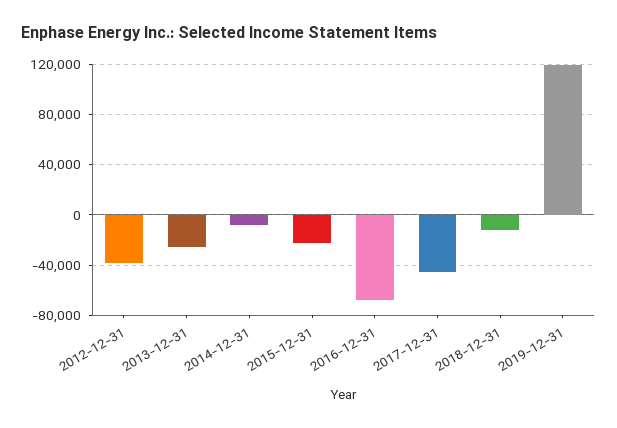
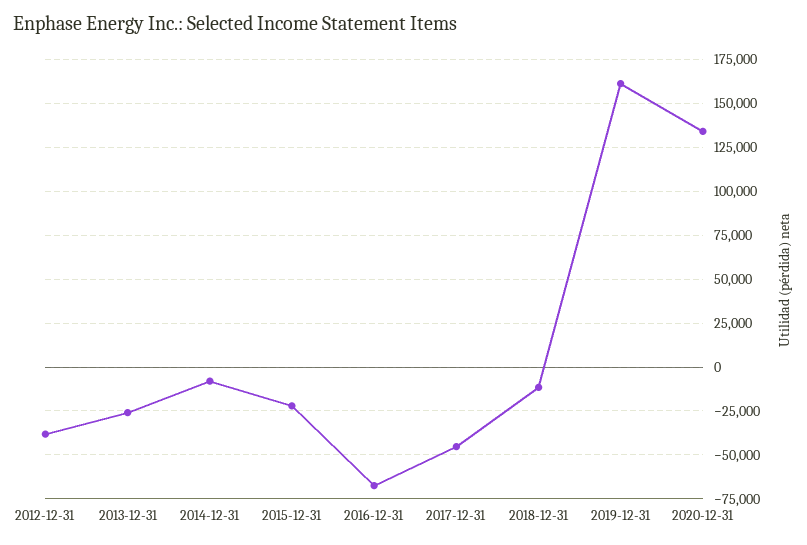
2019-12-31: 120000 -> 160000
2020-12-31: none -> 135000

